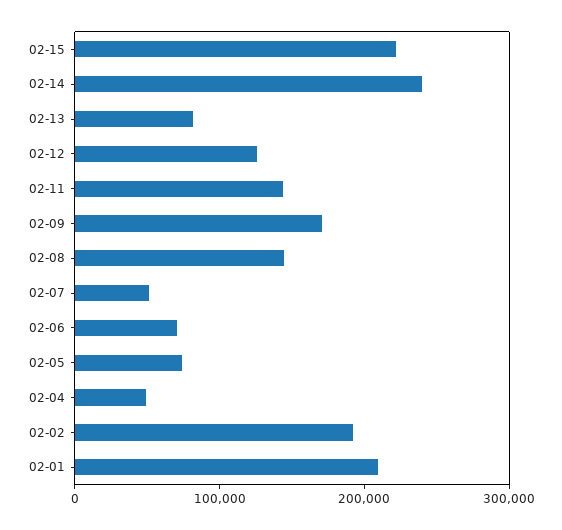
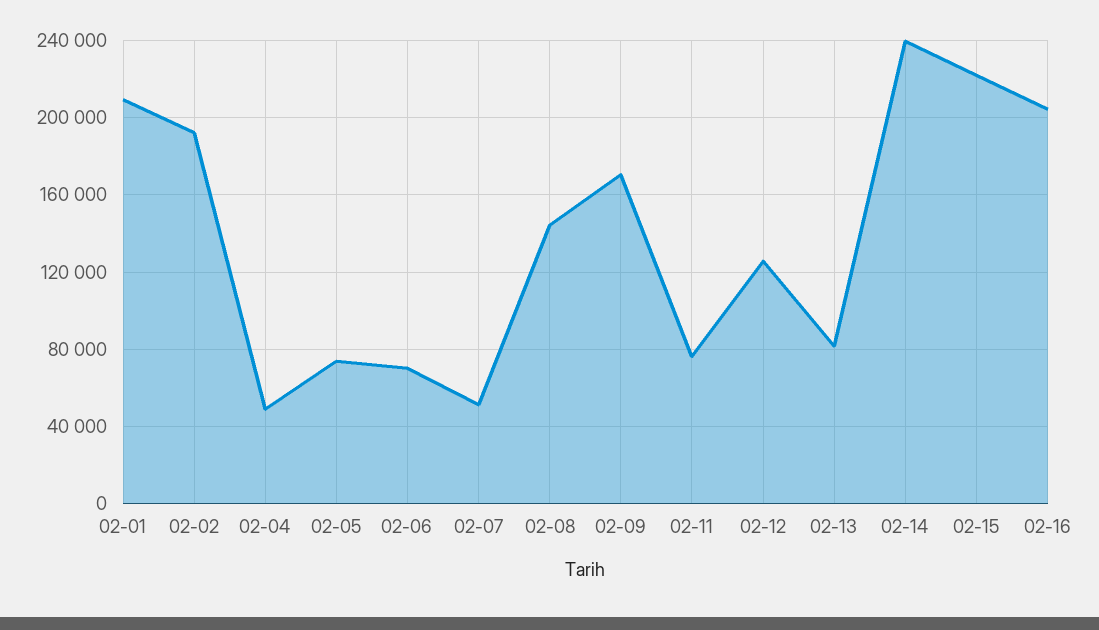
02-11: 140000 -> 75000
02-16: none -> 205000

